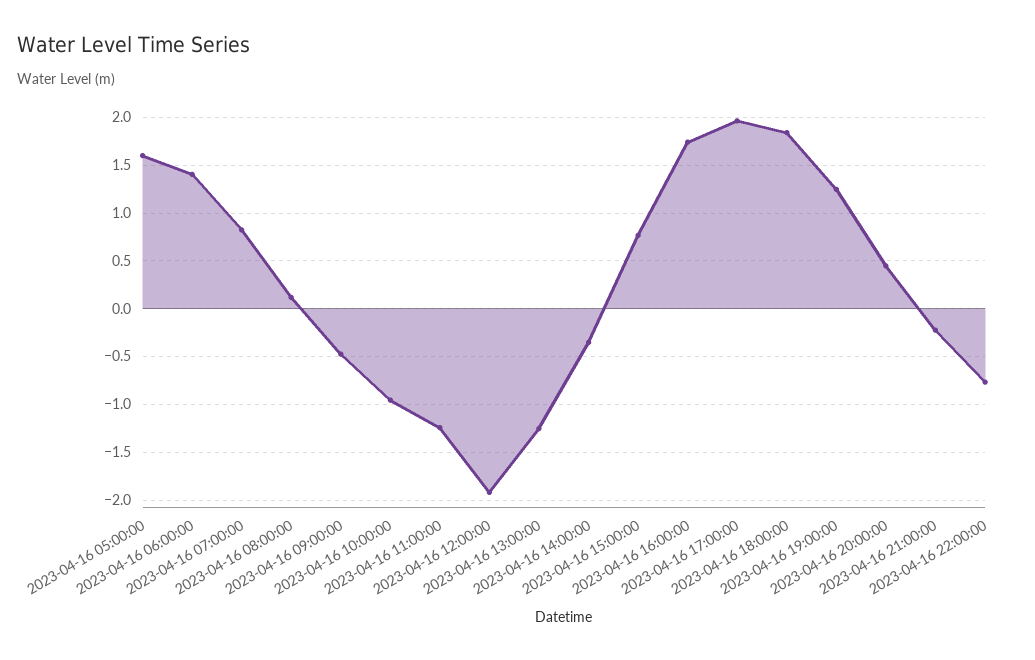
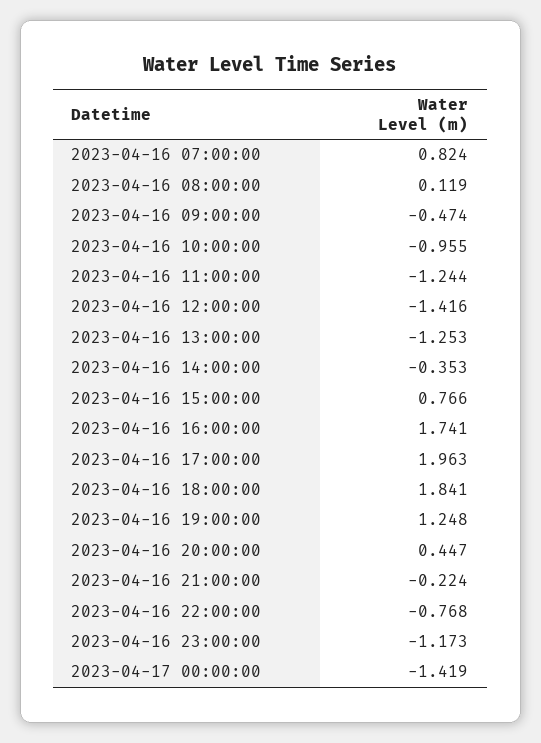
2023-04-16 05:00:00: 1.6 -> none
2023-04-16 06:00:00: 1.4 -> none
2023-04-16 12:00:00: -1.9 -> -1.416
2023-04-16 23:00:00: none -> -1.173
2023-04-17 00:00:00: none -> -1.419

